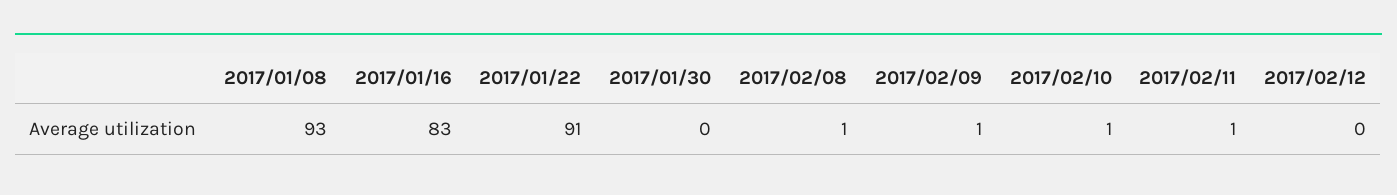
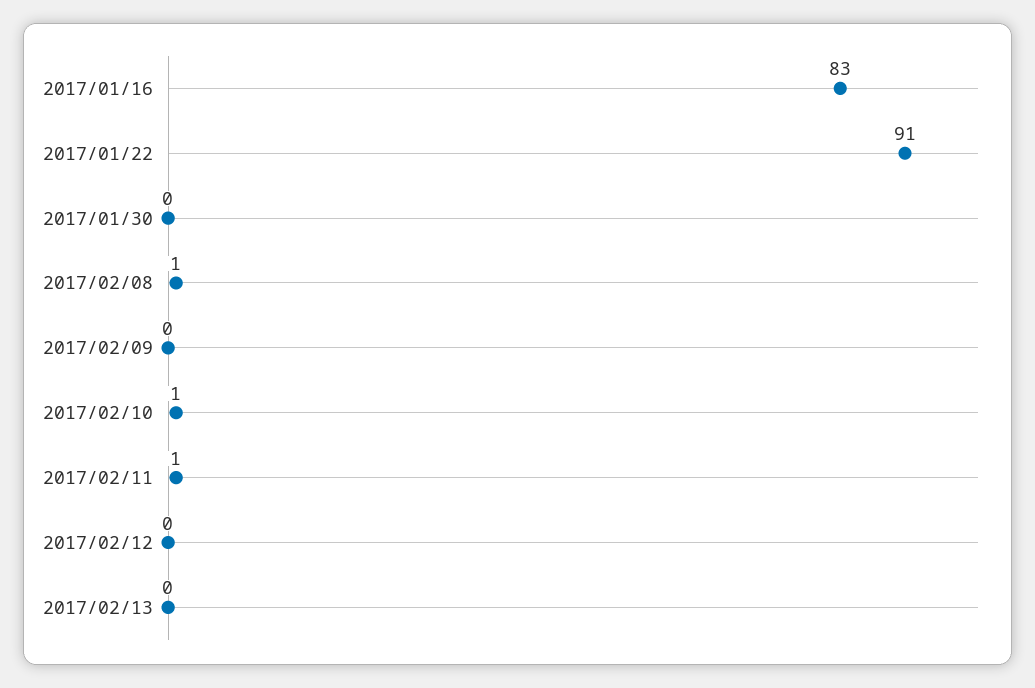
2017/01/08: 93 -> none
2017/02/09: 1 -> 0
2017/02/13: none -> 0

